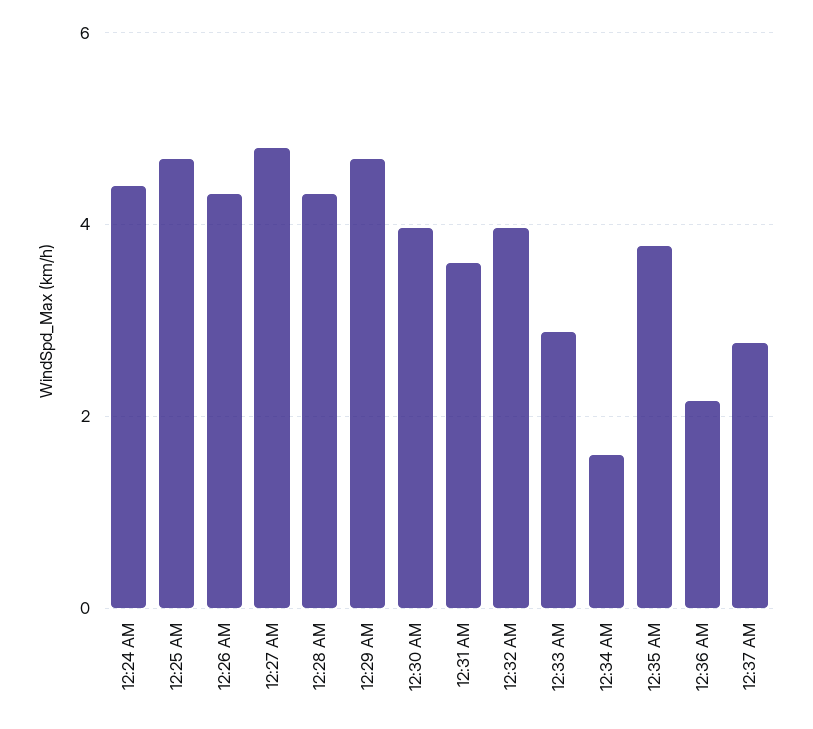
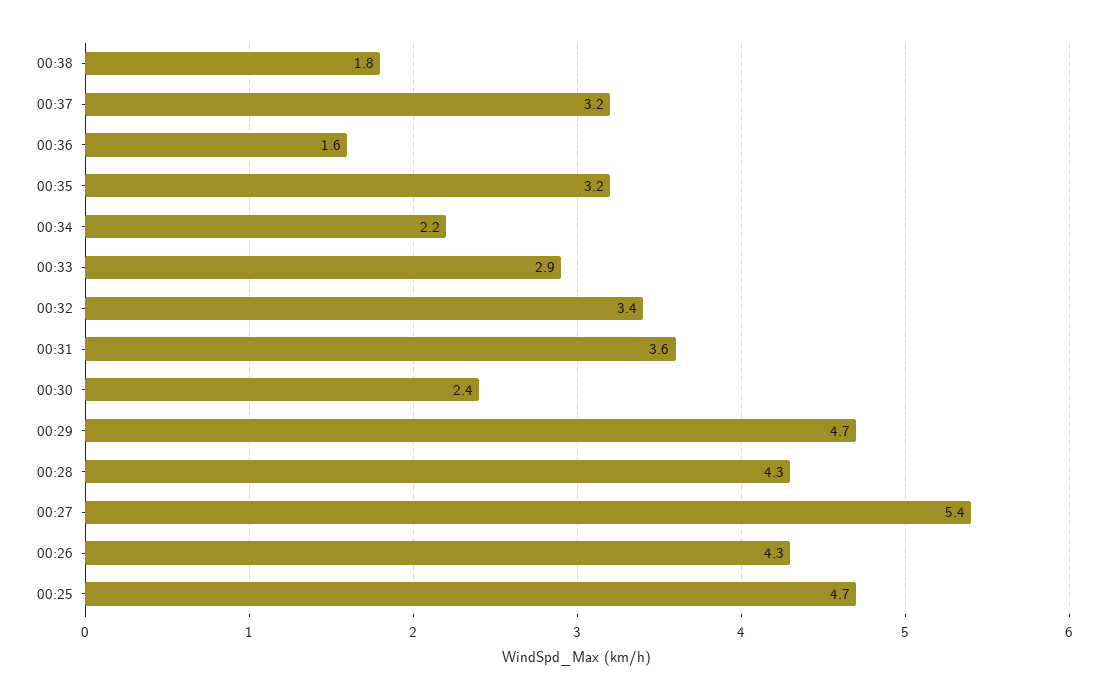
12:24 AM: 4.4 -> none
12:27 AM: 4.8 -> 5.4
12:30 AM: 4 -> 2.4
12:32 AM: 4 -> 3.4
12:34 AM: 1.6 -> 2.2
12:35 AM: 3.8 -> 3.2
12:36 AM: 2.2 -> 1.6
12:37 AM: 2.8 -> 3.2
00:38: none -> 1.8

